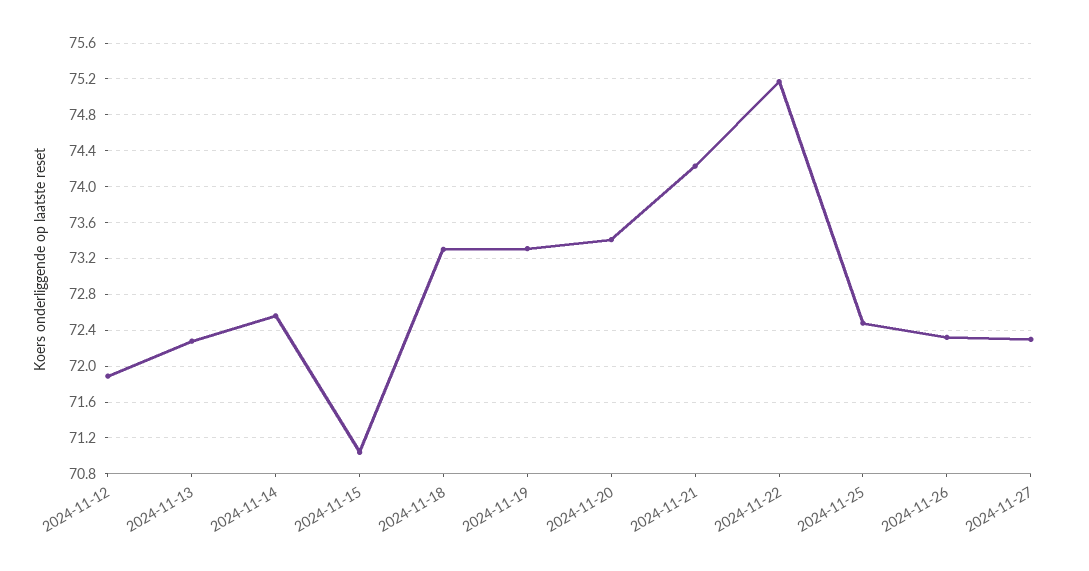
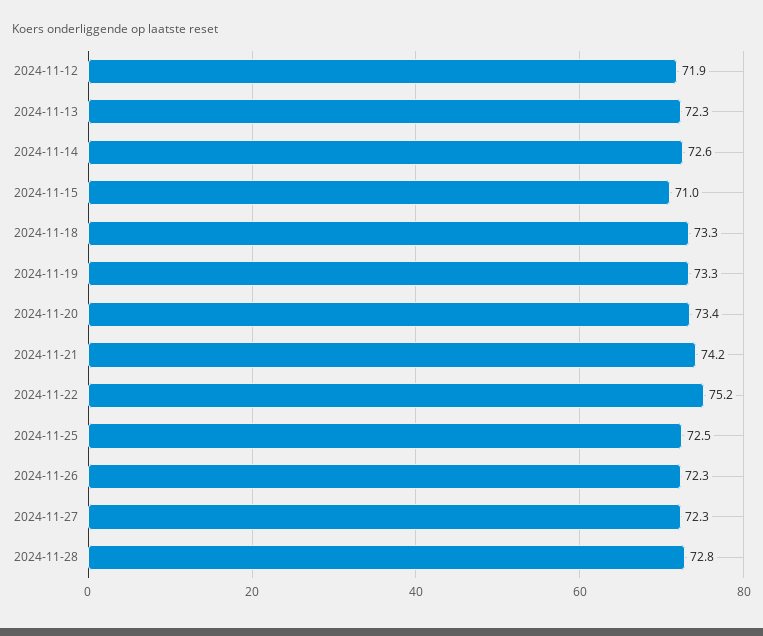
2024-11-28: none -> 72.8

